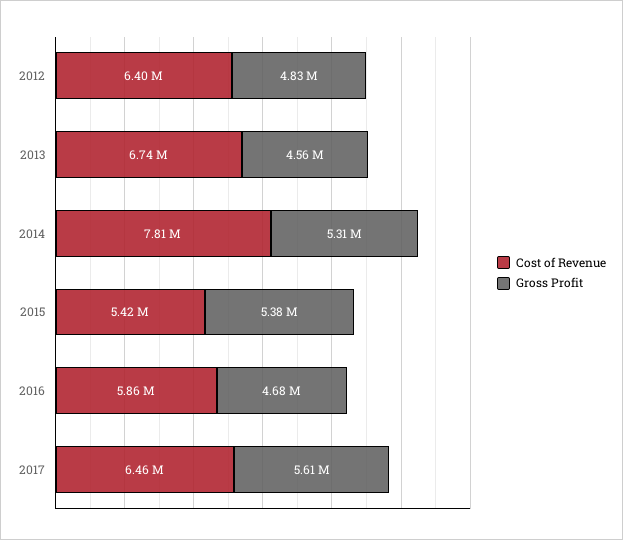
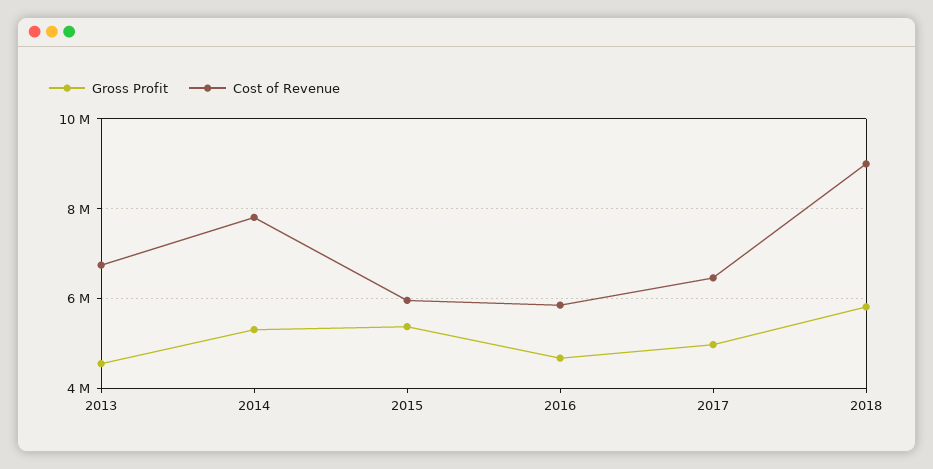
Cost of Revenue, 2012: 6400000 -> none
Gross Profit, 2012: 4830000 -> none
Cost of Revenue, 2015: 5420000 -> 6000000
Gross Profit, 2017: 5610000 -> 5000000
Gross Profit, 2018: none -> 5800000
Cost of Revenue, 2018: none -> 9000000

